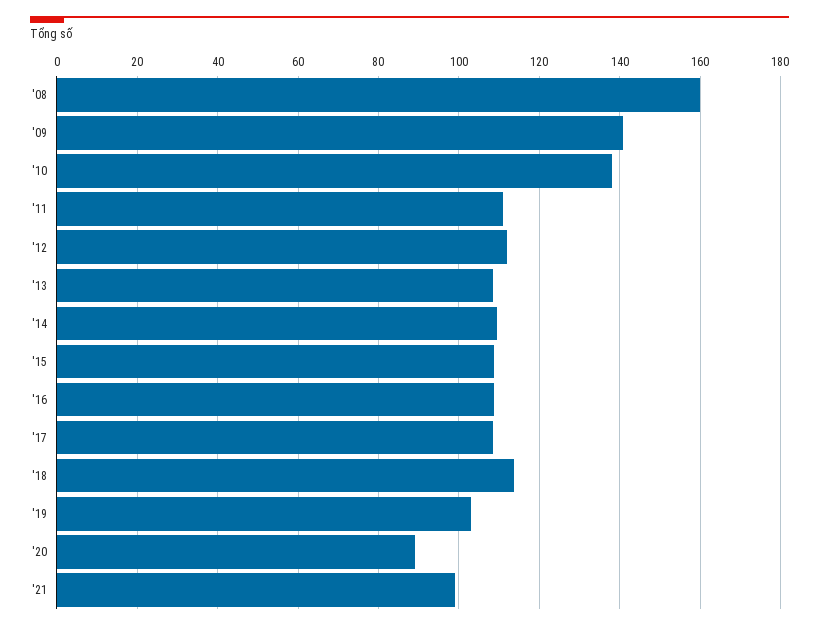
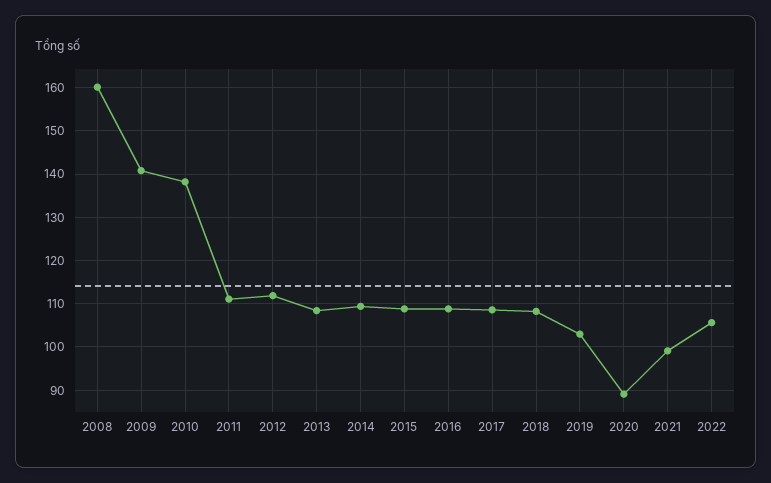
'18: 114 -> 108
2022: none -> 106

